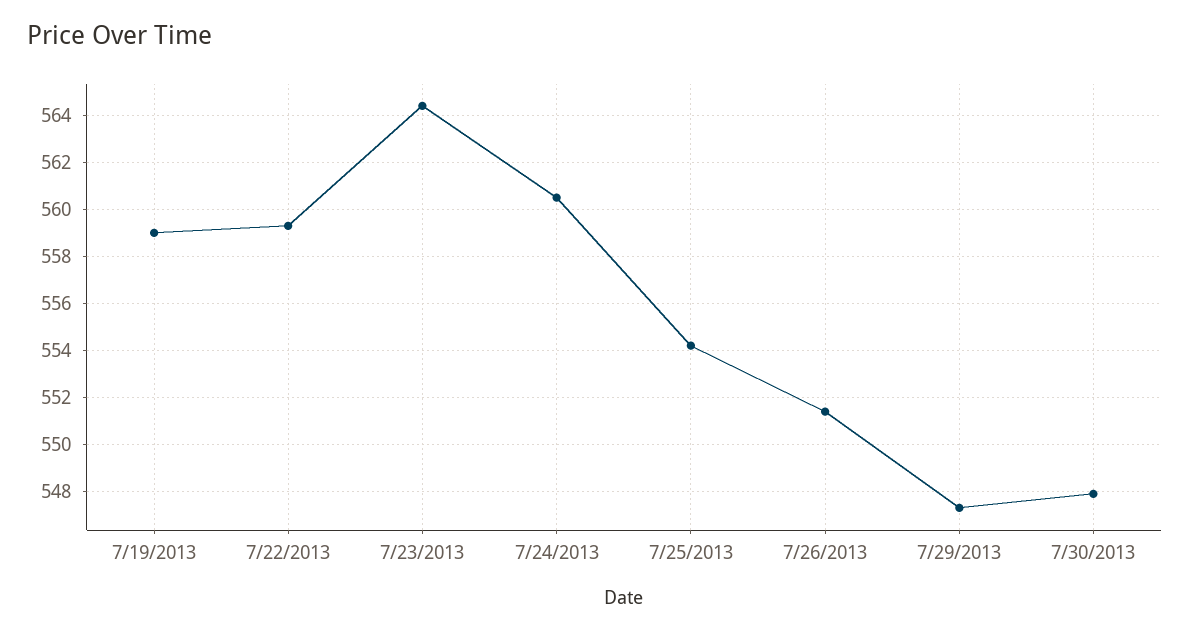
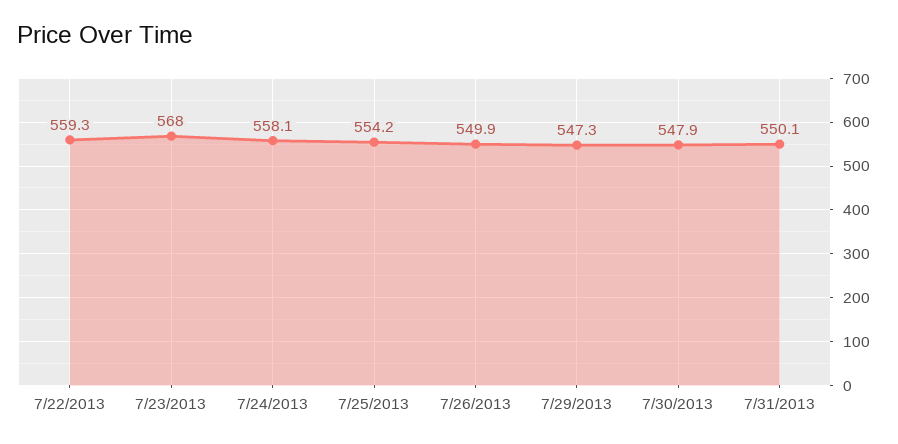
7/19/2013: 559 -> none
7/23/2013: 564.5 -> 568
7/24/2013: 560.5 -> 558.1
7/26/2013: 551.5 -> 549.9
7/31/2013: none -> 550.1

